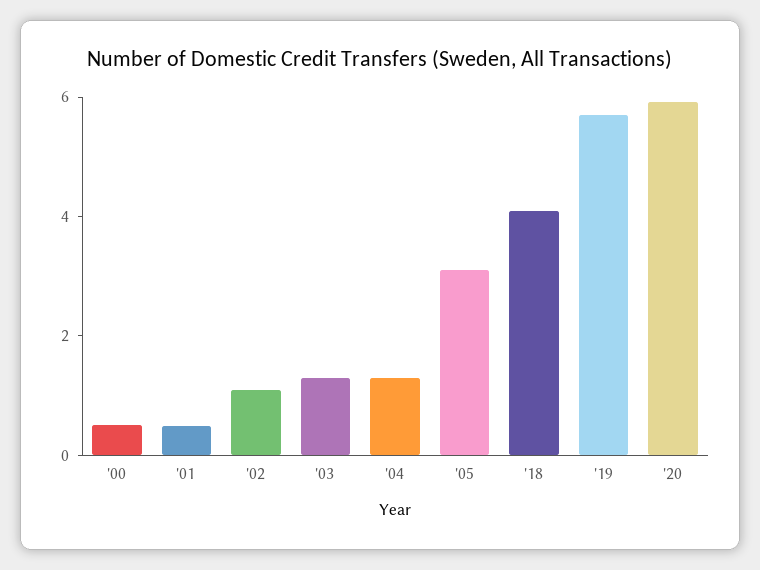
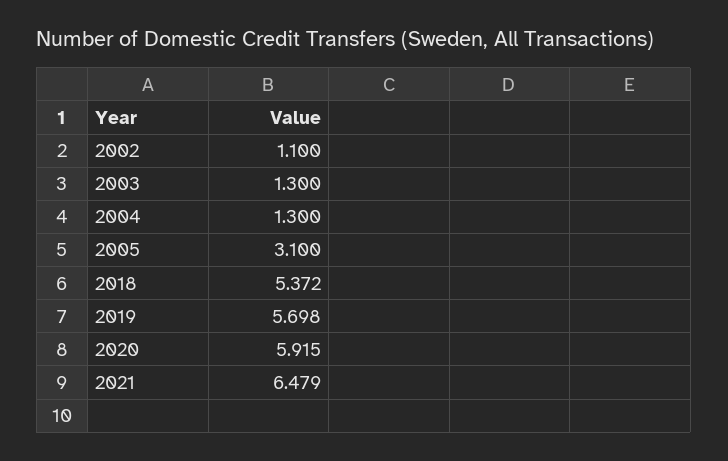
'00: 0.5 -> none
'01: 0.5 -> none
'18: 4 -> 5.372
2021: none -> 6.479

